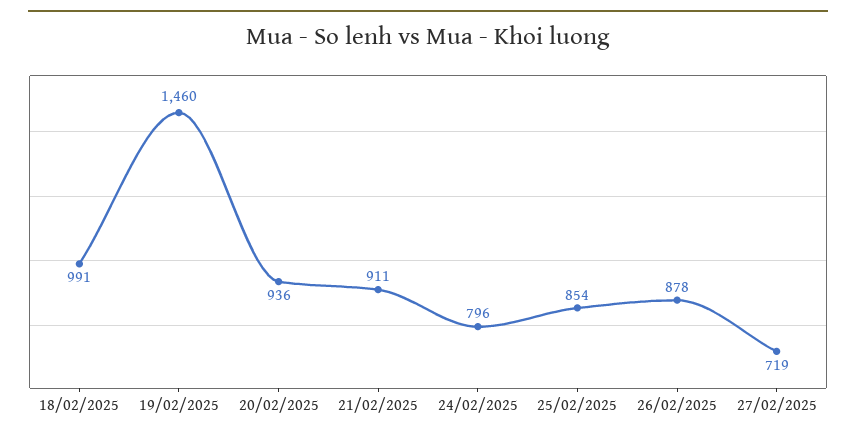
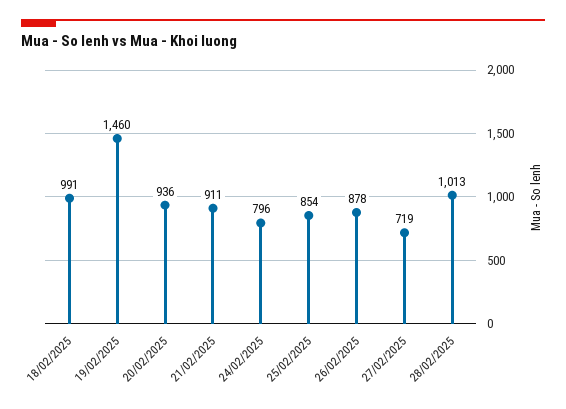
28/02/2025: none -> 1013

